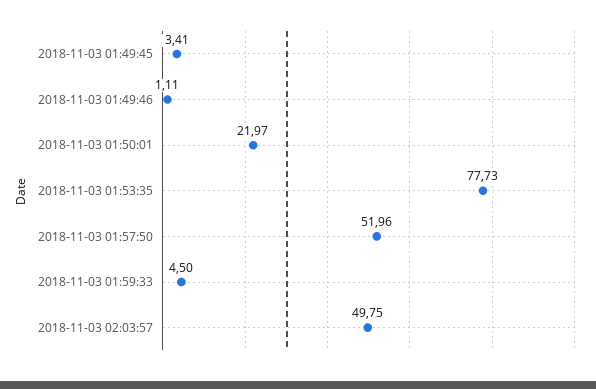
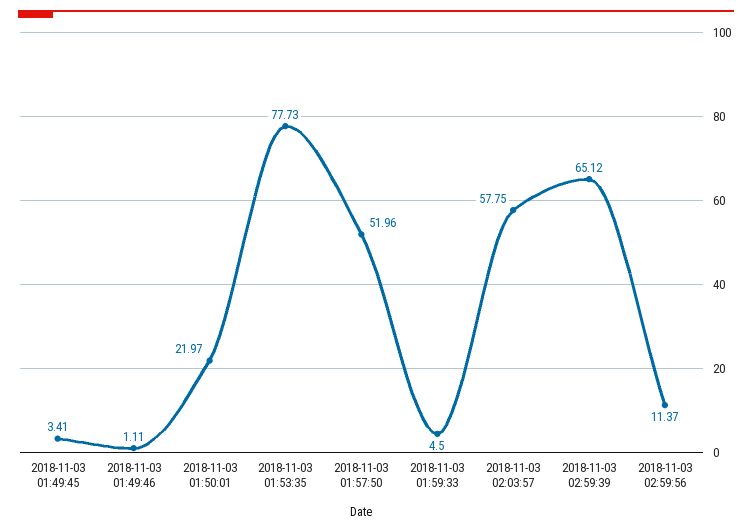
2018-11-03 02:03:57: 49.75 -> 57.75
2018-11-03 02:59:39: none -> 65.12
2018-11-03 02:59:56: none -> 11.37

